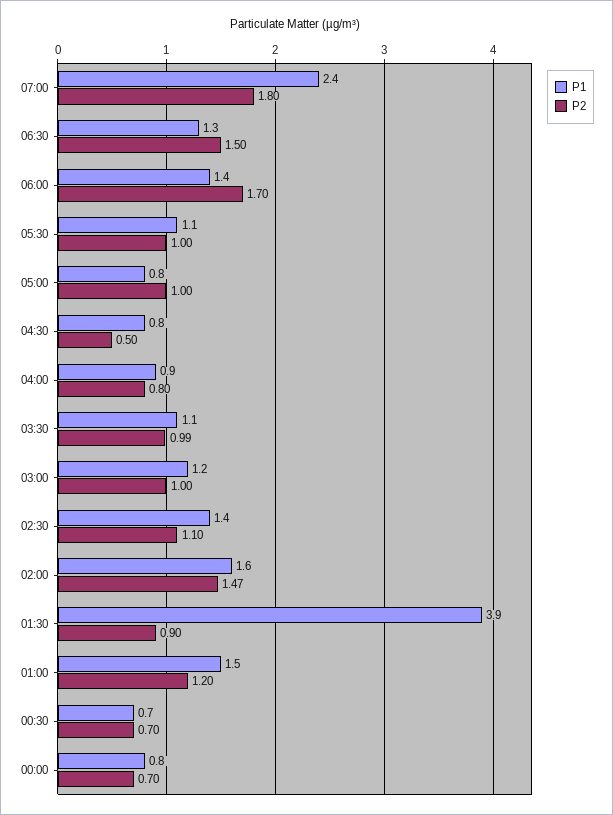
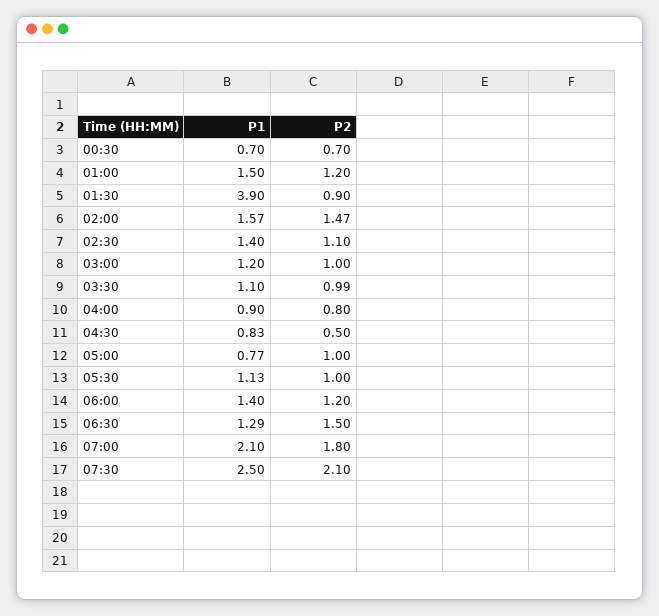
P1, 07:00: 2.4 -> 2.1
P2, 06:00: 1.7 -> 1.2
P1, 00:00: 0.8 -> none
P2, 00:00: 0.7 -> none
P1, 07:30: none -> 2.5
P2, 07:30: none -> 2.1

